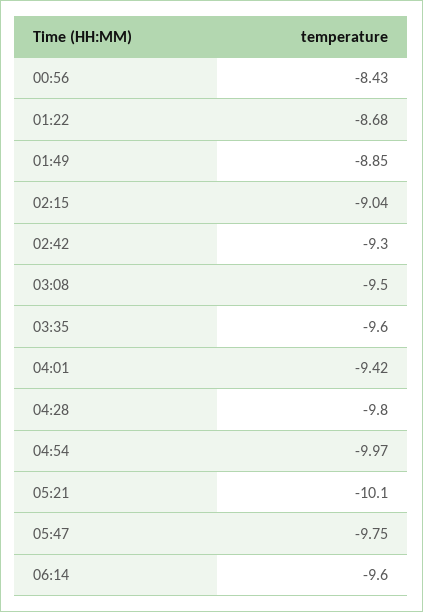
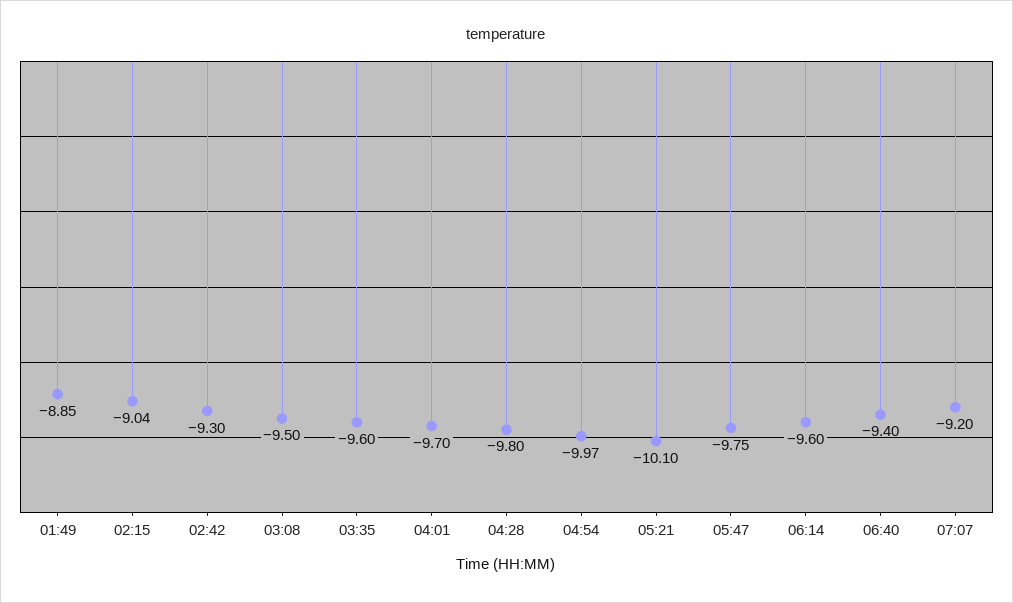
00:56: -8.43 -> none
01:22: -8.68 -> none
04:01: -9.42 -> -9.7
06:40: none -> -9.4
07:07: none -> -9.2

